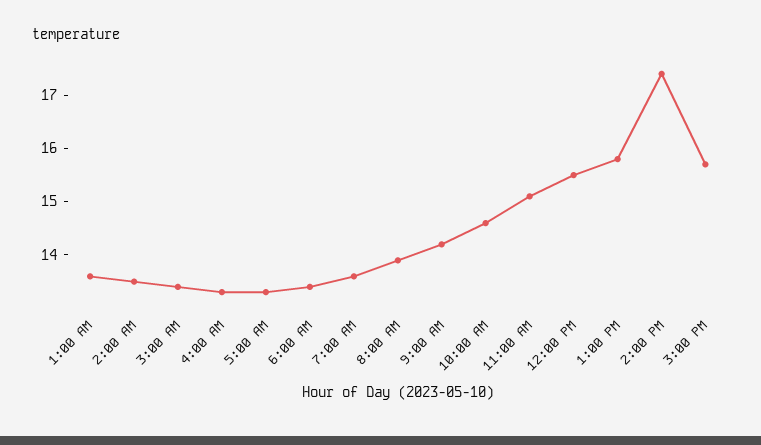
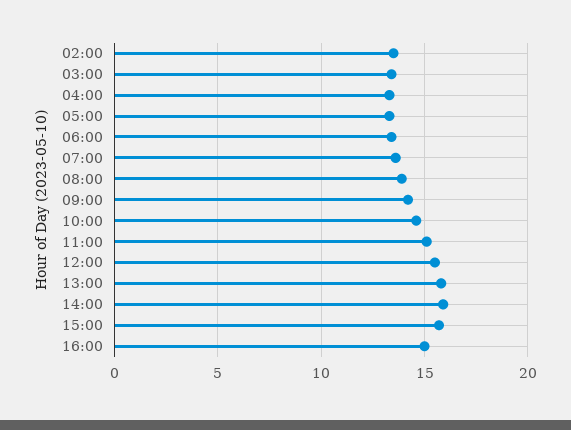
1:00 AM: 13.5 -> none
2:00 PM: 17.5 -> 16
16:00: none -> 15

